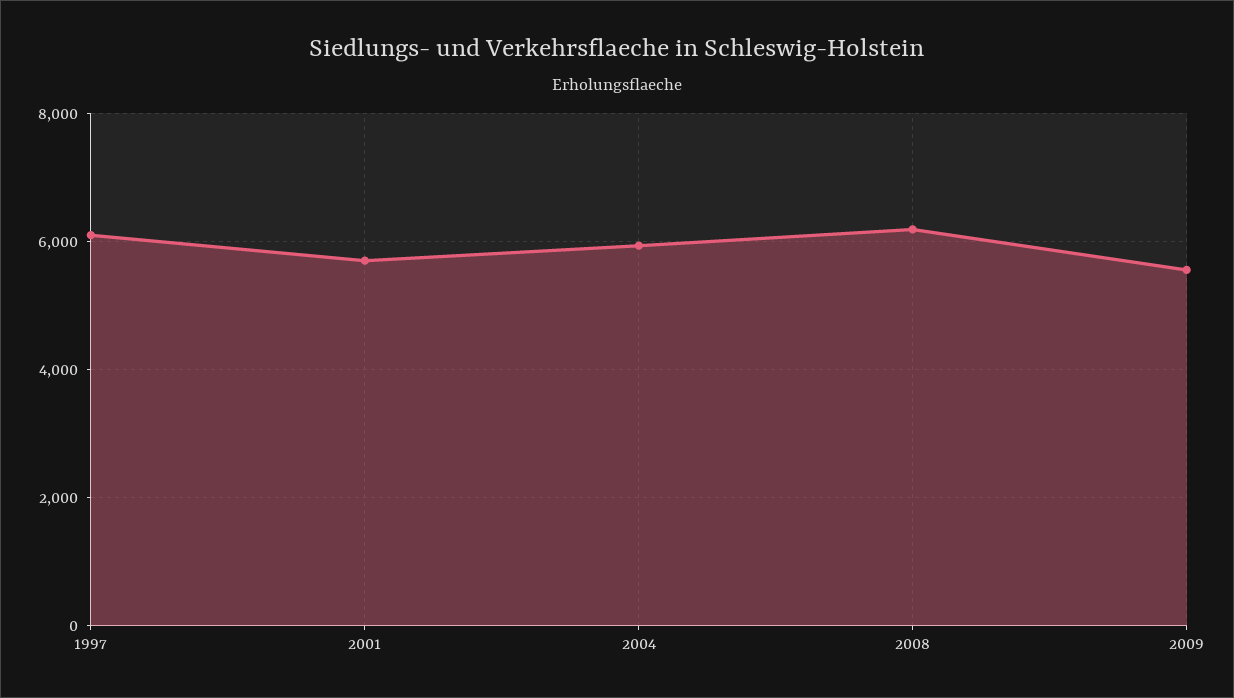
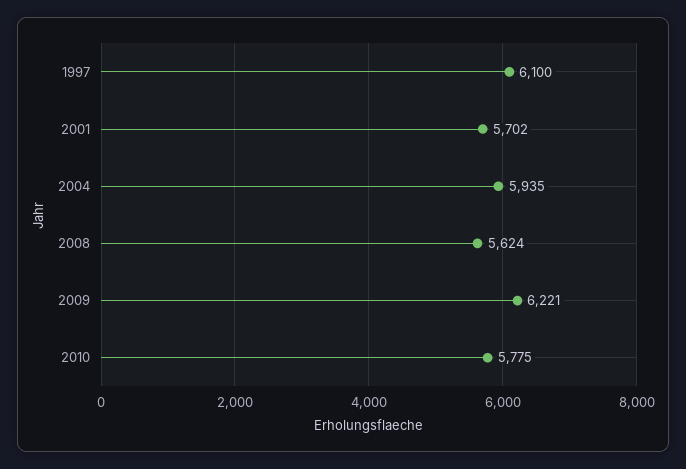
2008: 6200 -> 5624
2009: 5600 -> 6221
2010: none -> 5775

